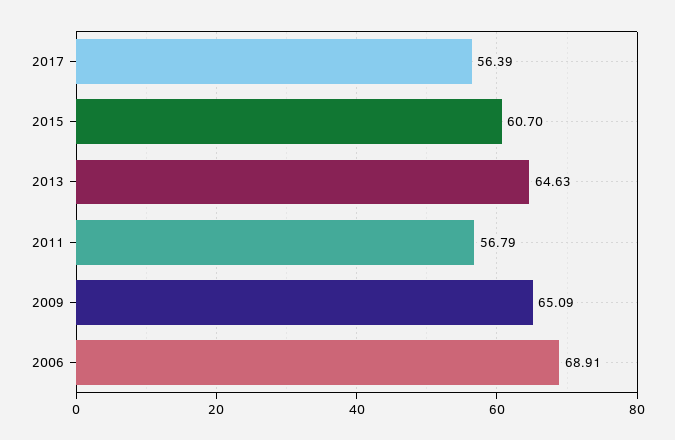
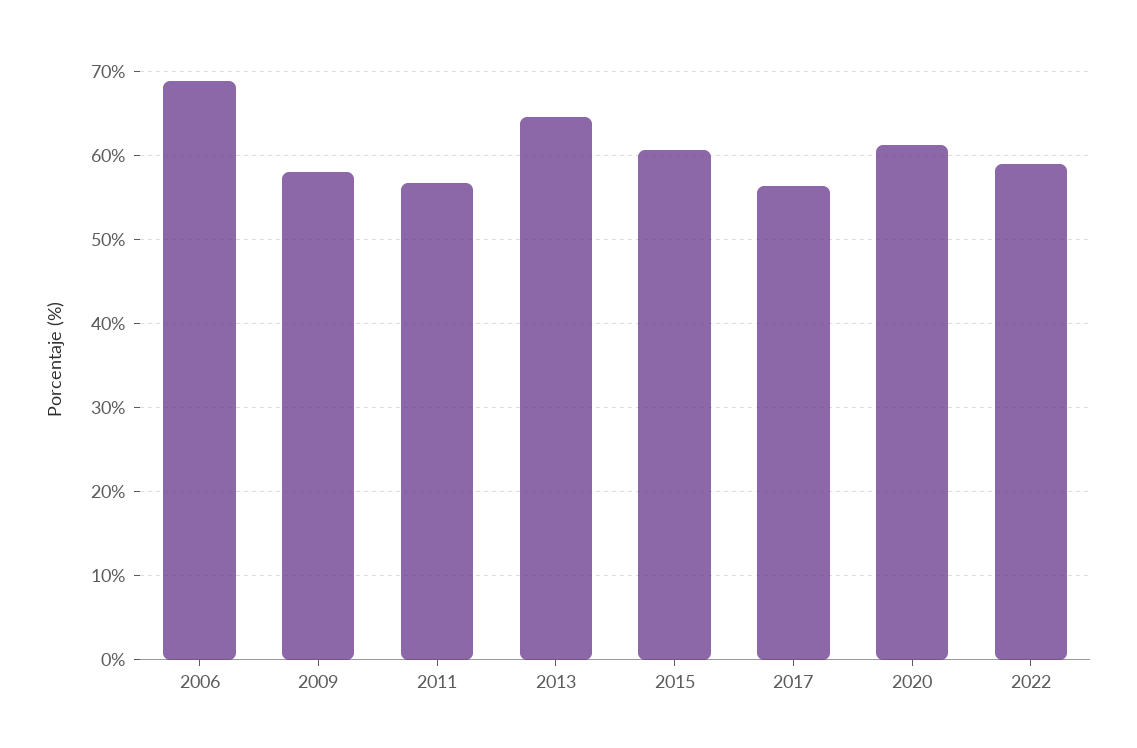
2009: 65.09 -> 58
2020: none -> 61
2022: none -> 59

